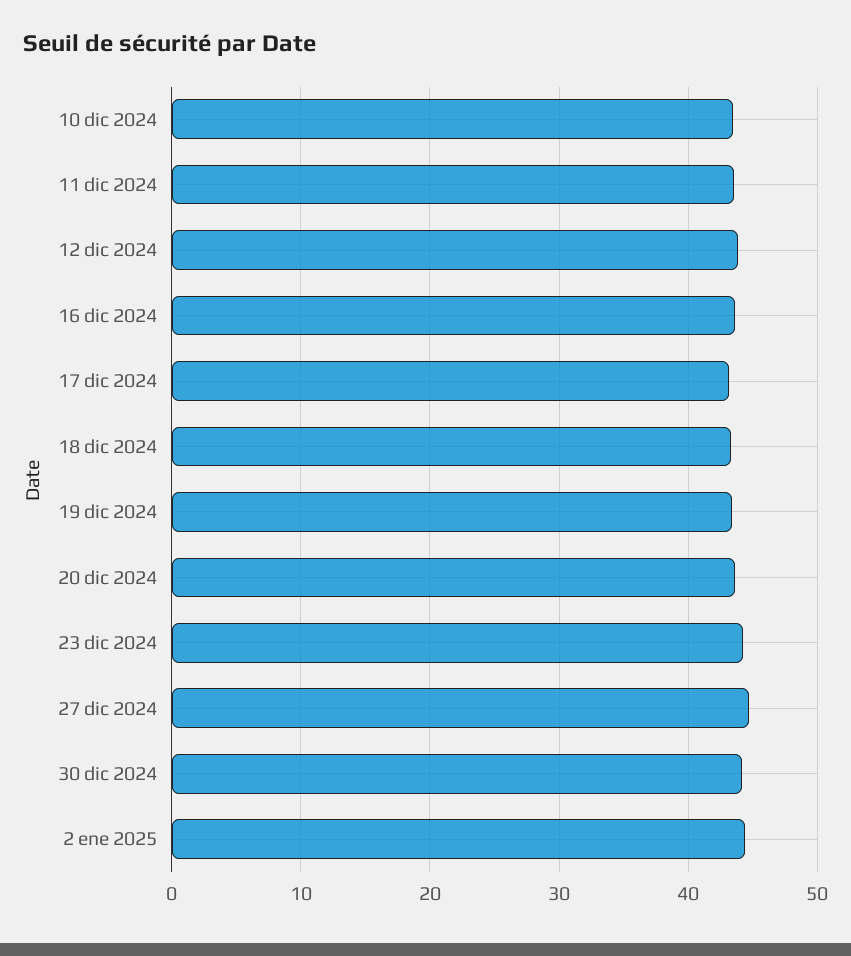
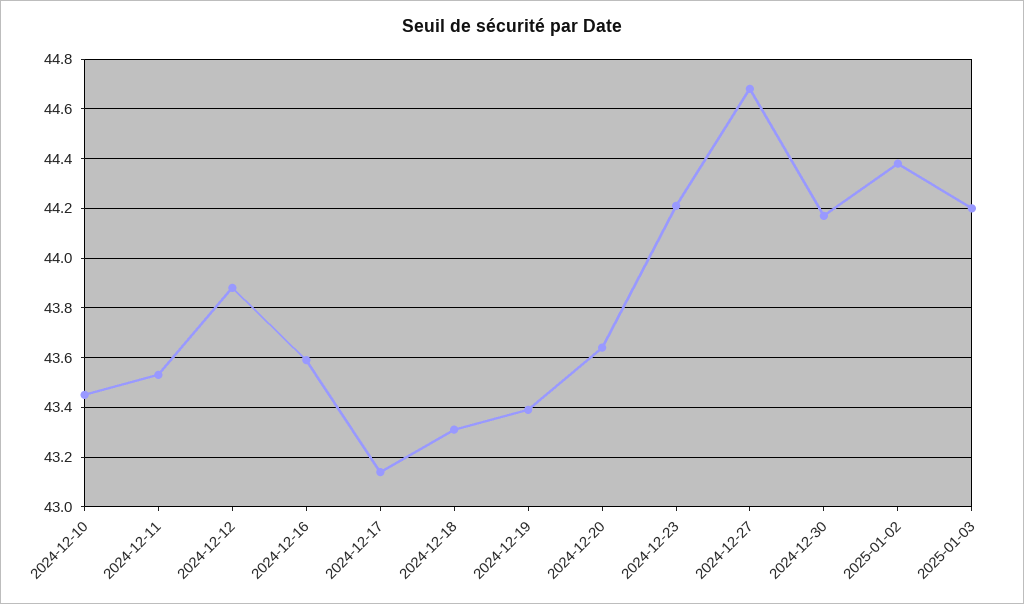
2025-01-03: none -> 44.2

